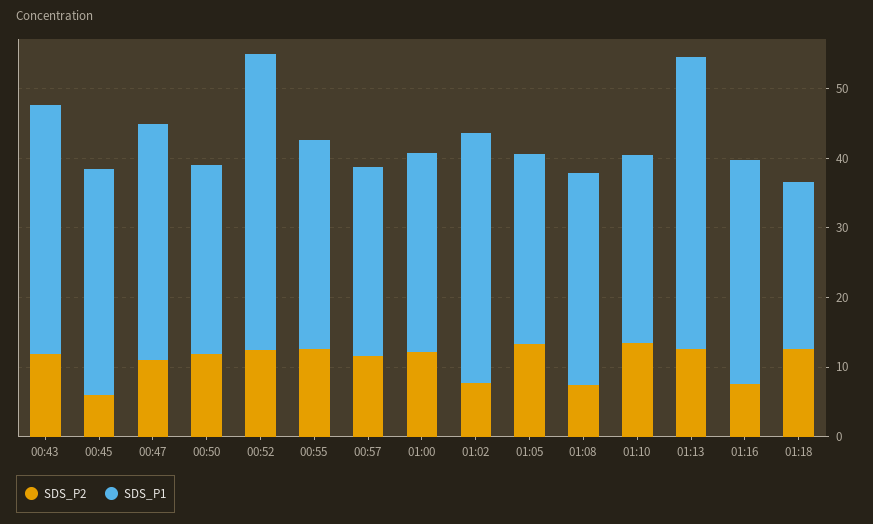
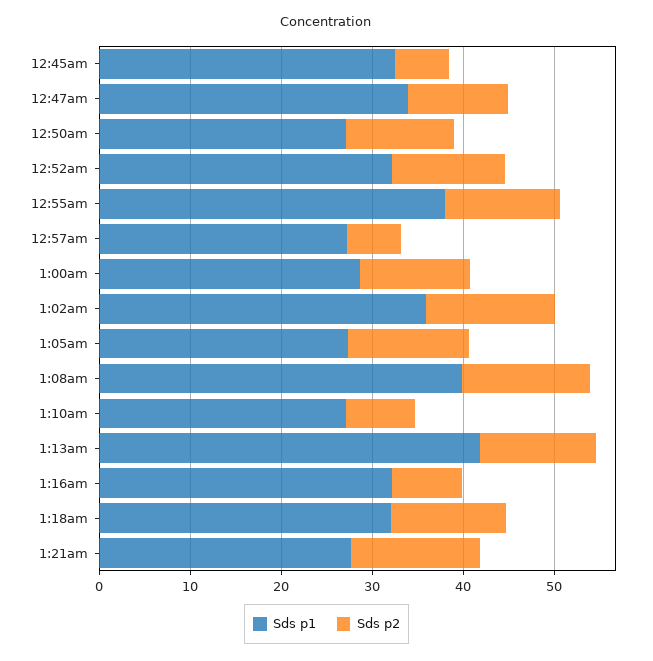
SDS_P2, 00:43: 12 -> none
SDS_P1, 00:43: 36 -> none
SDS_P1, 00:52: 42 -> 32
SDS_P1, 00:55: 30 -> 38
SDS_P2, 00:57: 12 -> 6
SDS_P2, 01:02: 8 -> 14
SDS_P2, 01:08: 8 -> 14
SDS_P1, 01:08: 30 -> 40
SDS_P2, 01:10: 14 -> 8
SDS_P1, 01:18: 24 -> 32
SDS_P1, 1:21am: none -> 28
SDS_P2, 1:21am: none -> 14

